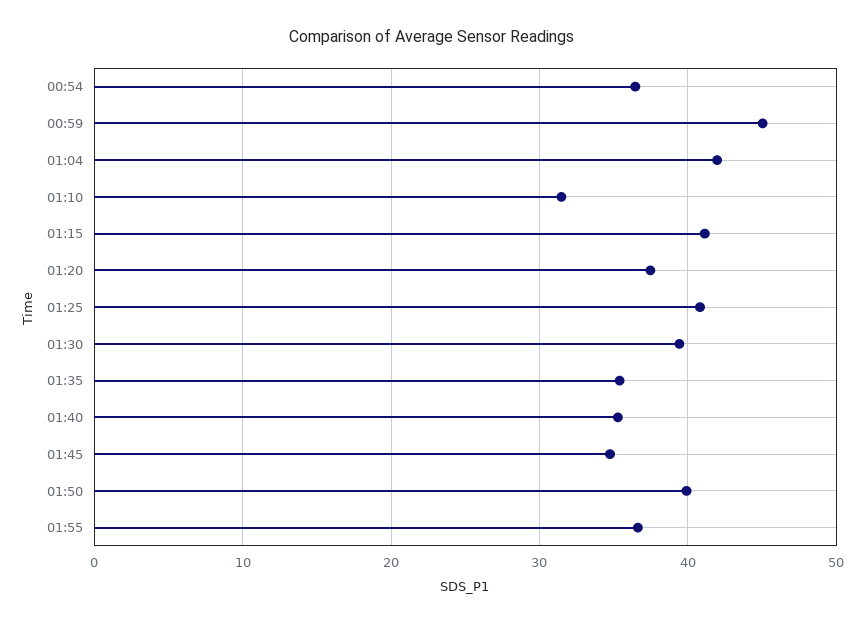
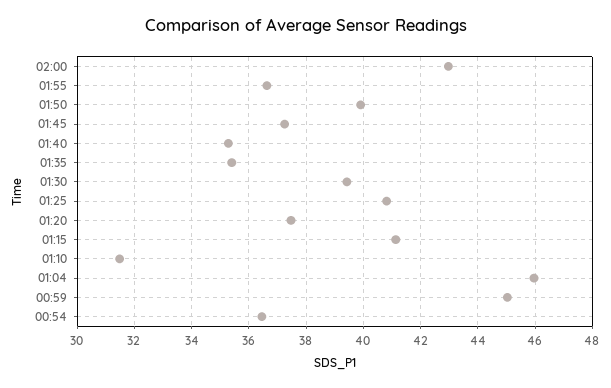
01:04: 42 -> 46
01:45: 35 -> 37.25
02:00: none -> 43

